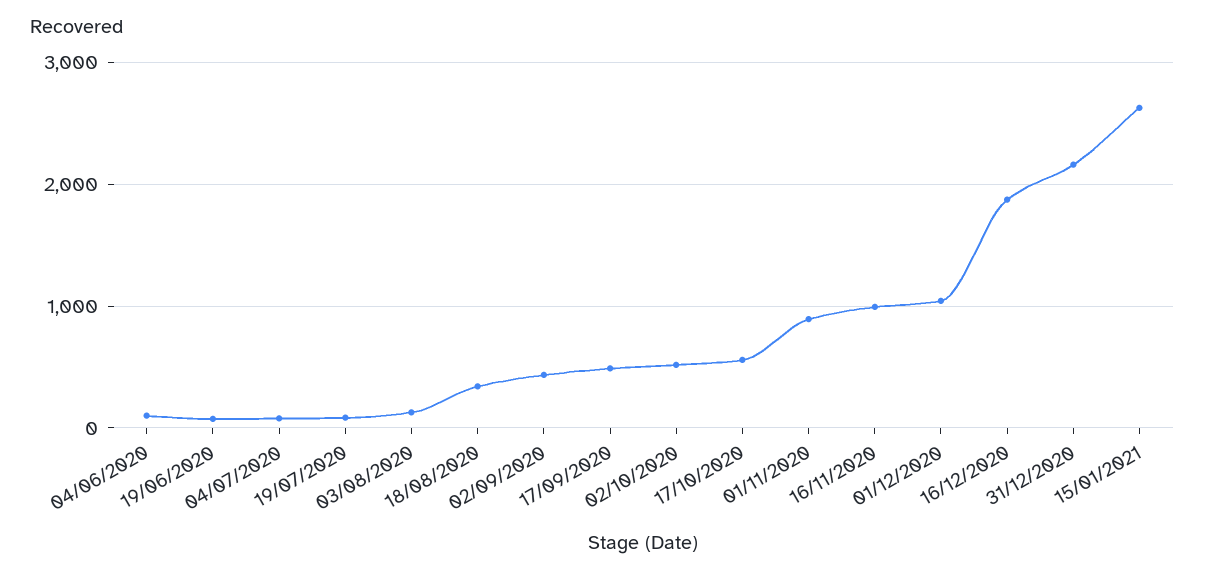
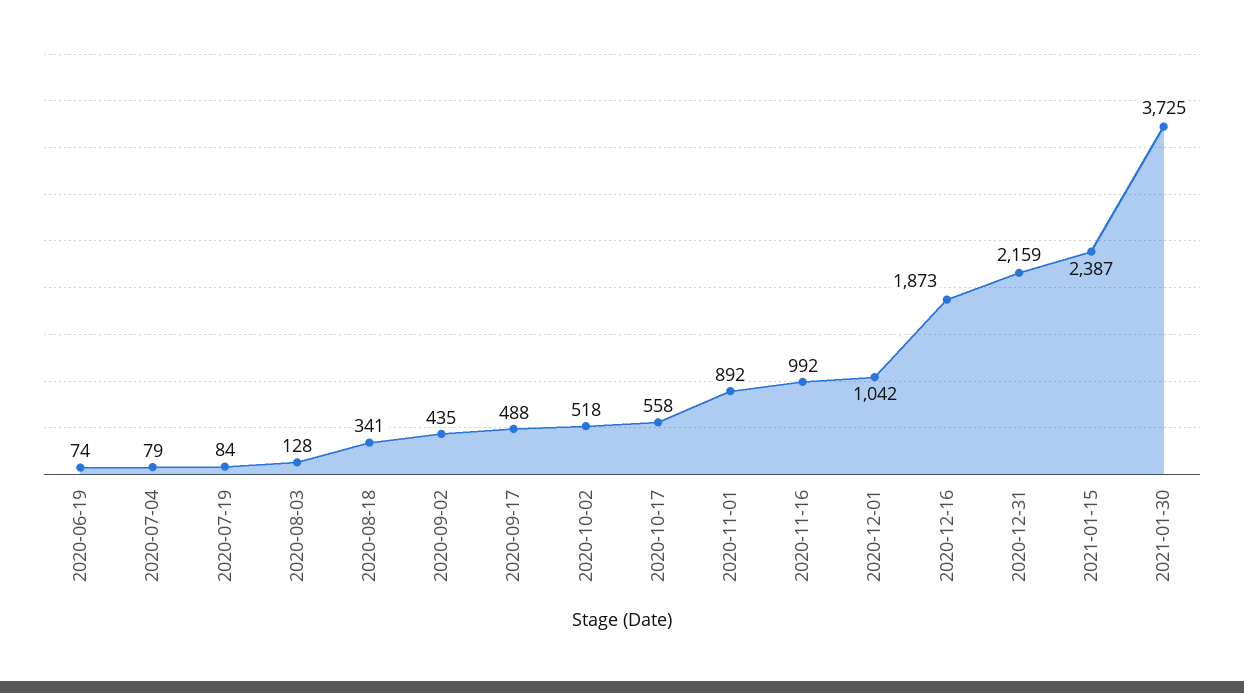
04/06/2020: 100 -> none
15/01/2021: 2600 -> 2387
2021-01-30: none -> 3725

